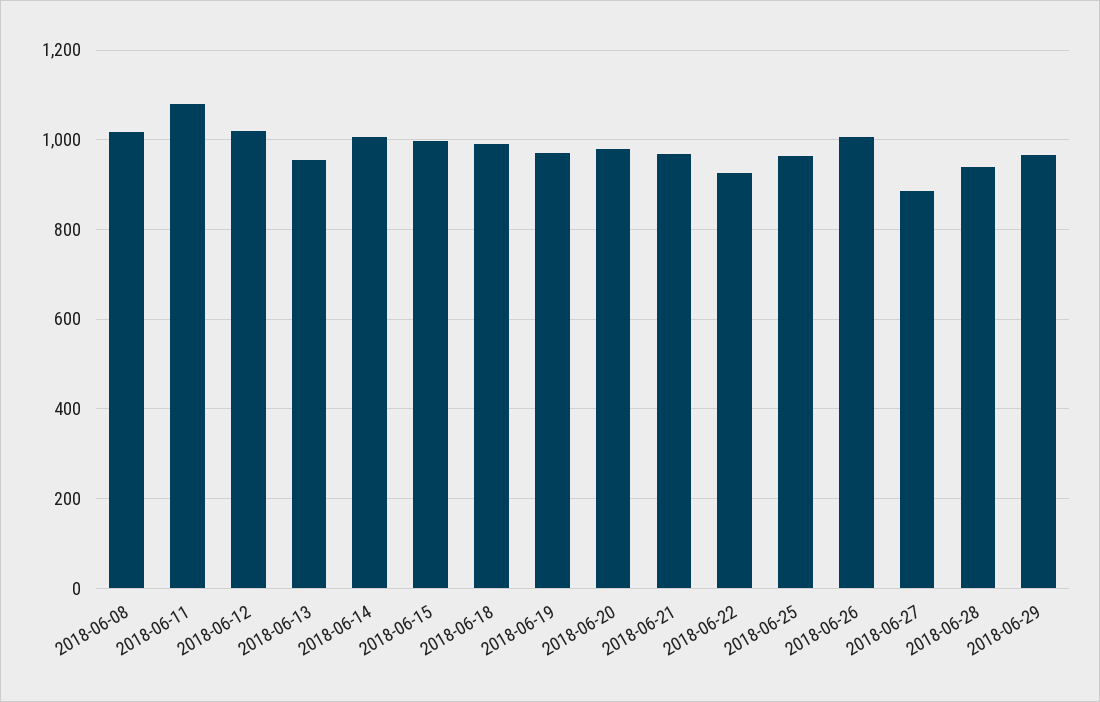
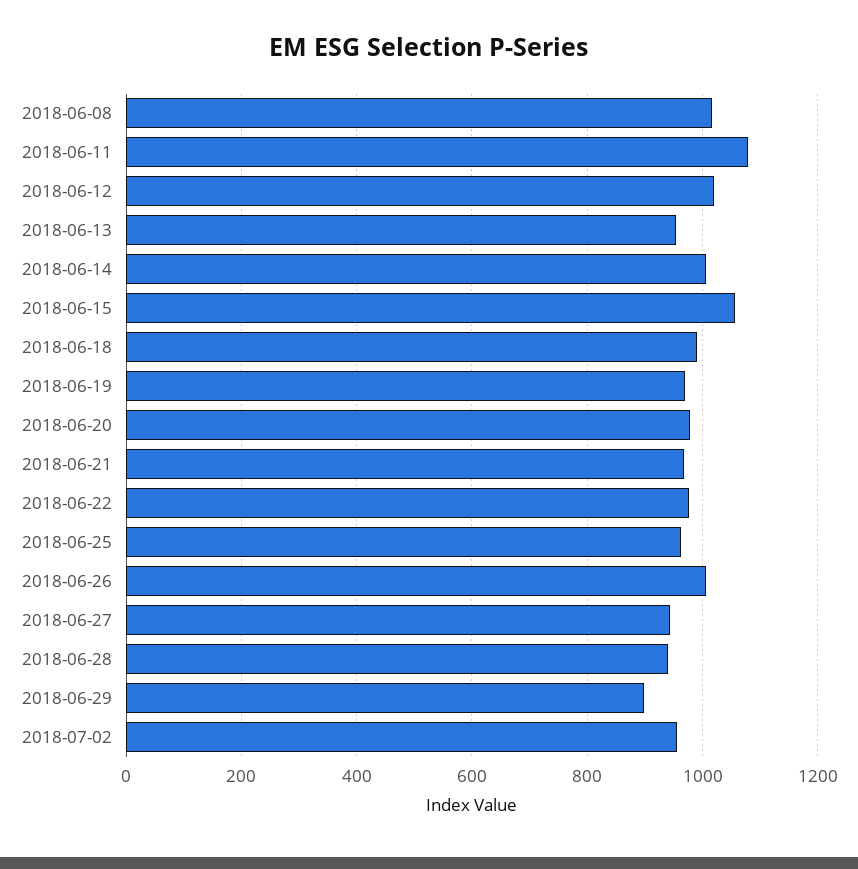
2018-06-15: 1000 -> 1060
2018-06-22: 920 -> 980
2018-06-27: 880 -> 940
2018-06-29: 960 -> 900
2018-07-02: none -> 960

